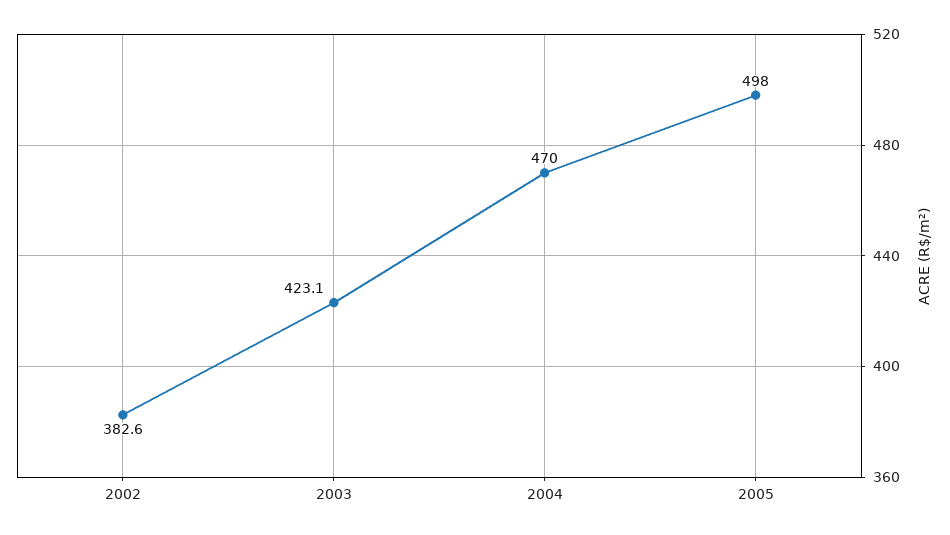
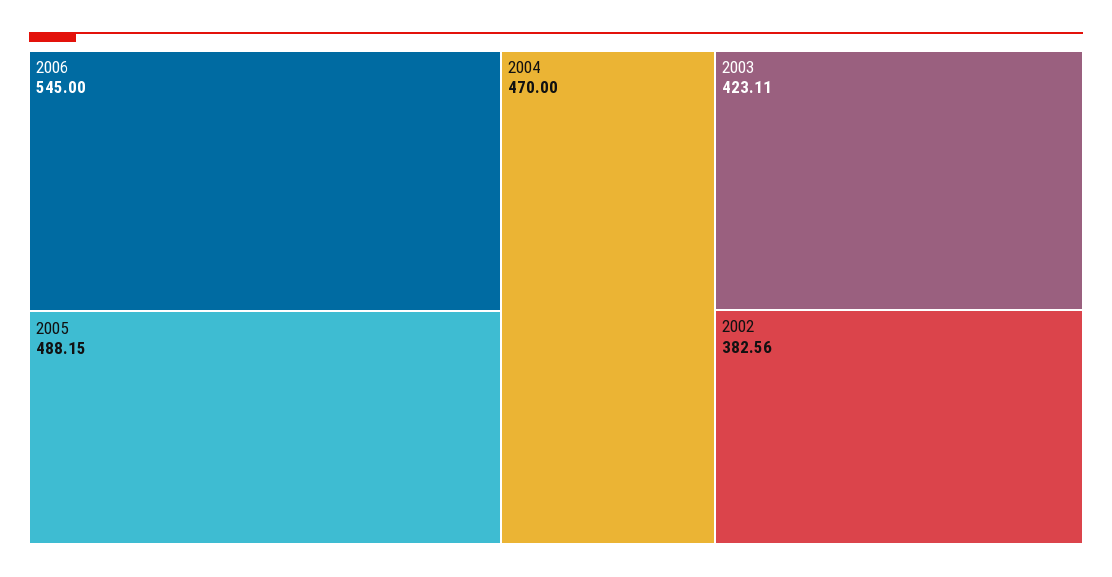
2005: 498 -> 488.15
2006: none -> 545

